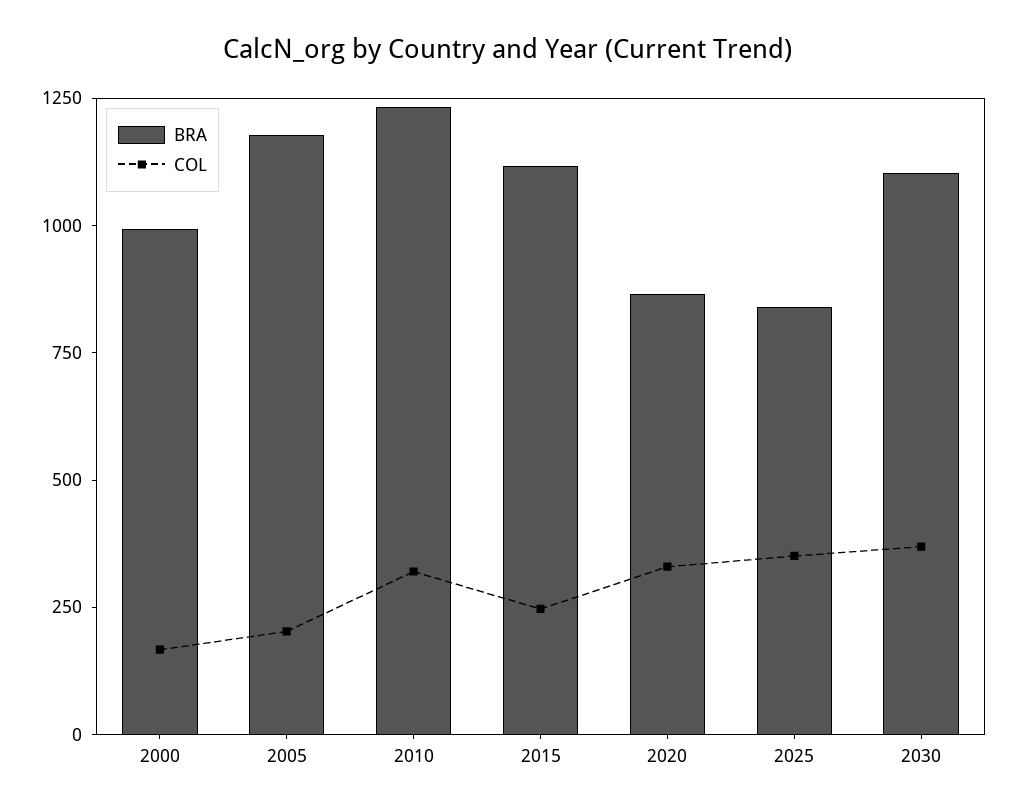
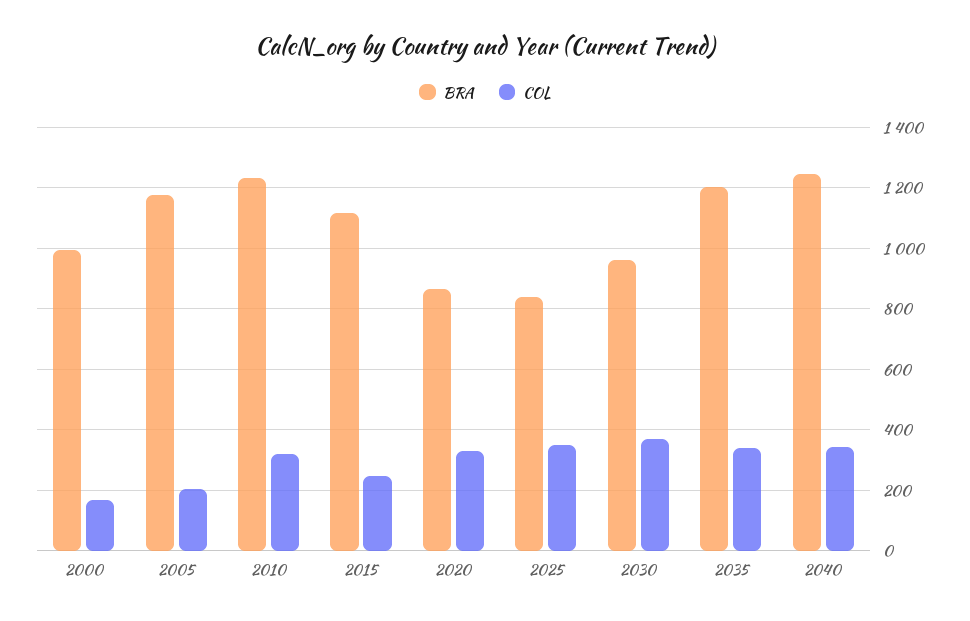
BRA, 2030: 1100 -> 960
BRA, 2035: none -> 1200
COL, 2035: none -> 340
BRA, 2040: none -> 1240
COL, 2040: none -> 340

